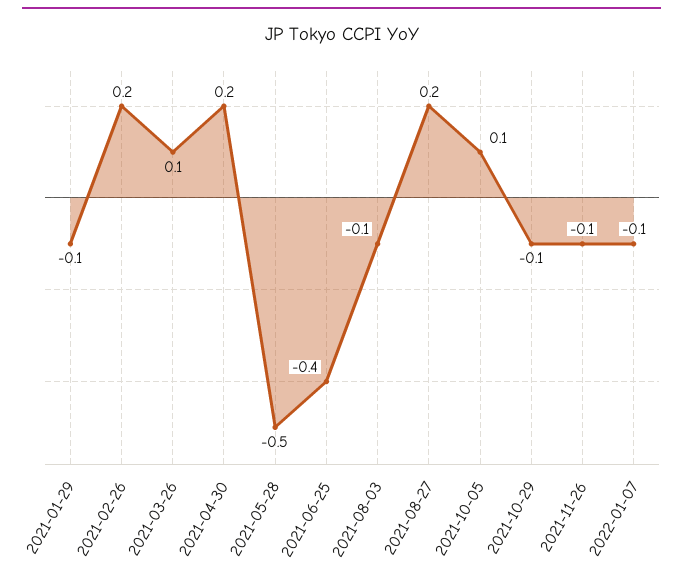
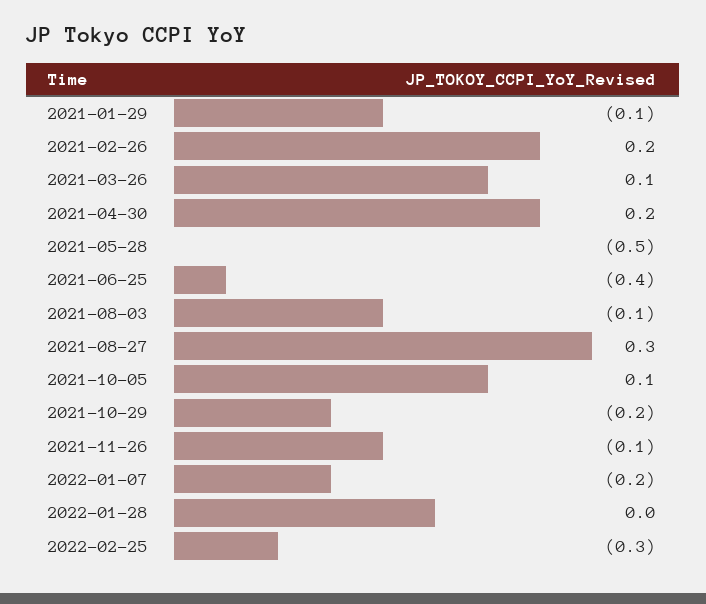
2021-08-27: 0.2 -> 0.3
2021-10-29: -0.1 -> -0.2
2022-01-07: -0.1 -> -0.2
2022-01-28: none -> 0
2022-02-25: none -> -0.3

